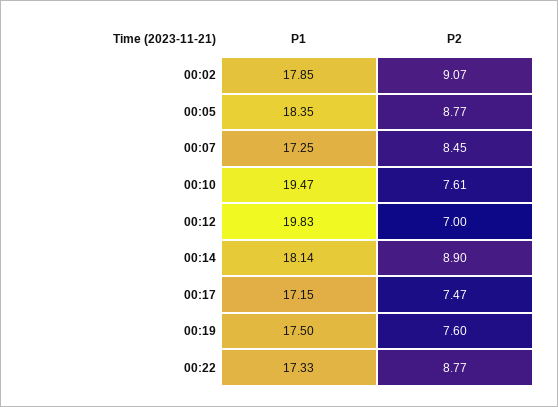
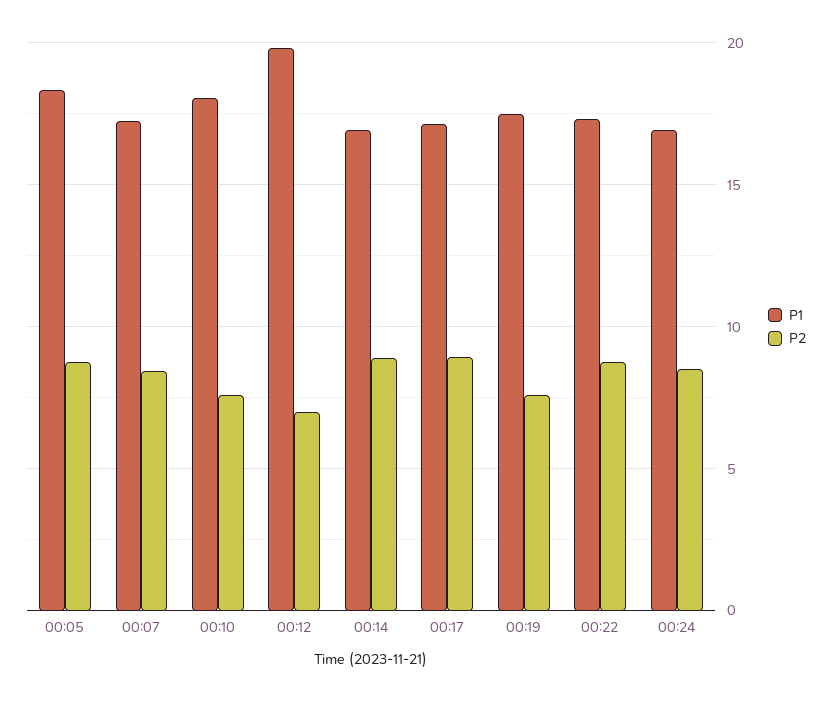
P1, 00:02: 17.85 -> none
P2, 00:02: 9.07 -> none
P1, 00:10: 19.47 -> 18
P1, 00:14: 18.14 -> 17
P2, 00:17: 7.47 -> 9
P1, 00:24: none -> 17
P2, 00:24: none -> 8.5

